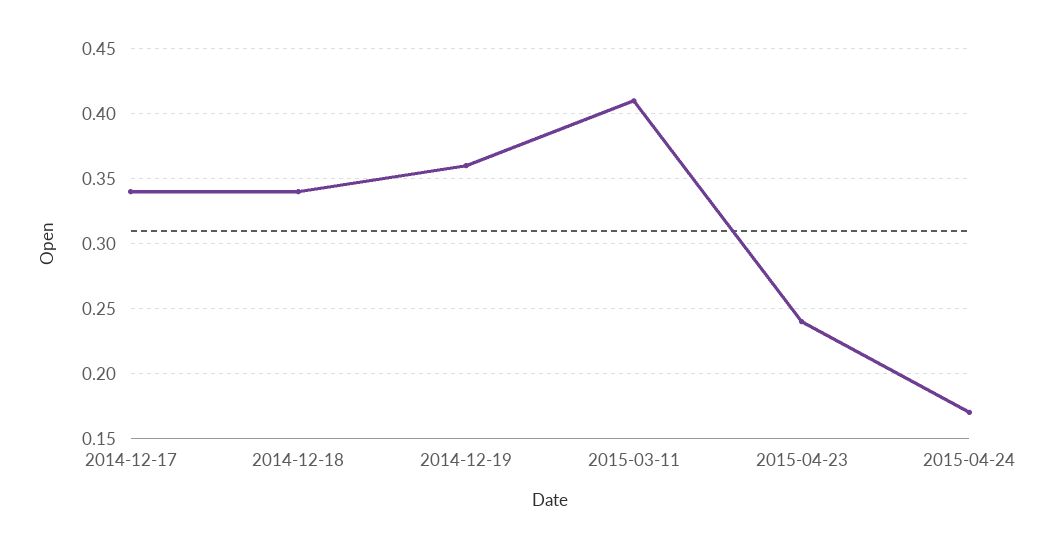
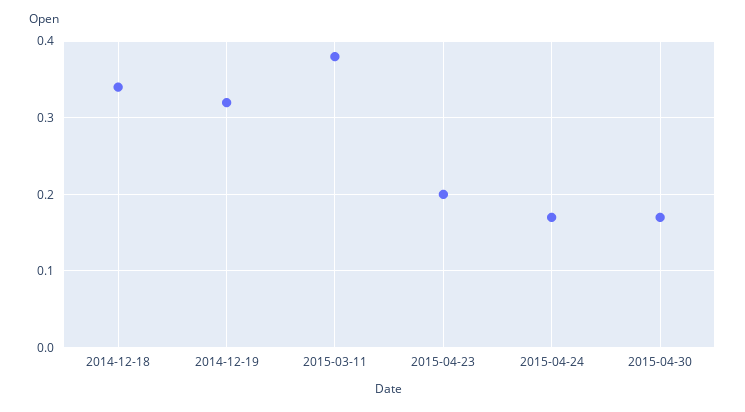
2014-12-17: 0.34 -> none
2014-12-19: 0.36 -> 0.32
2015-03-11: 0.41 -> 0.38
2015-04-23: 0.24 -> 0.2
2015-04-30: none -> 0.17

